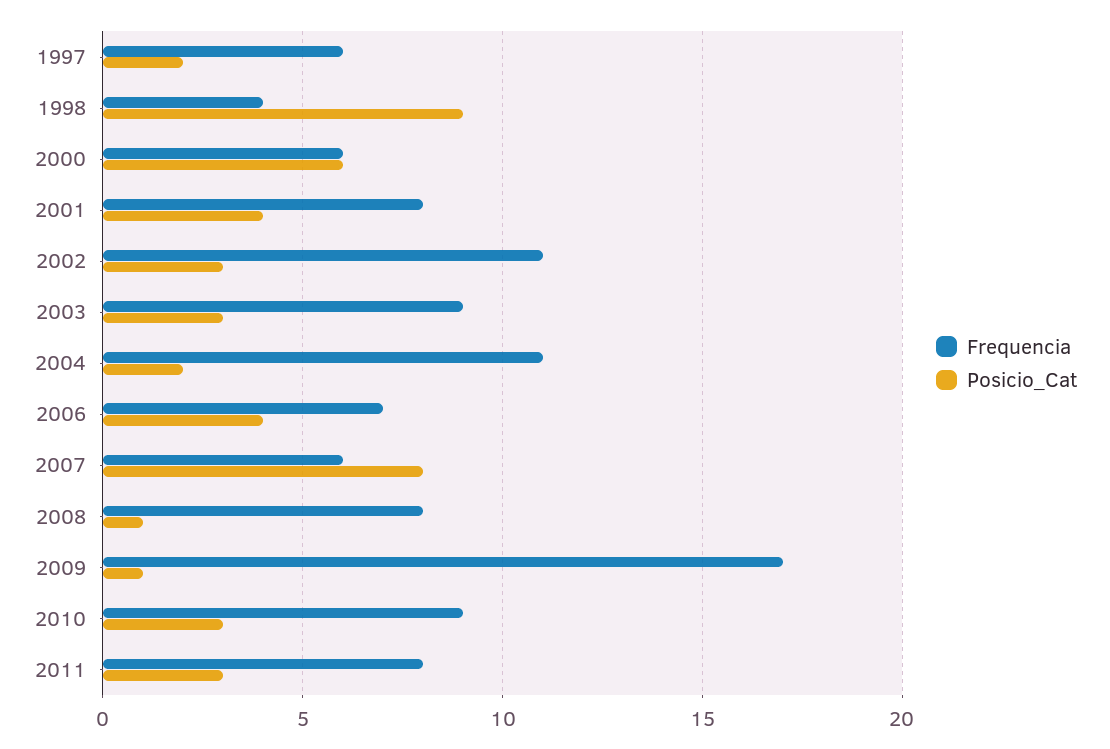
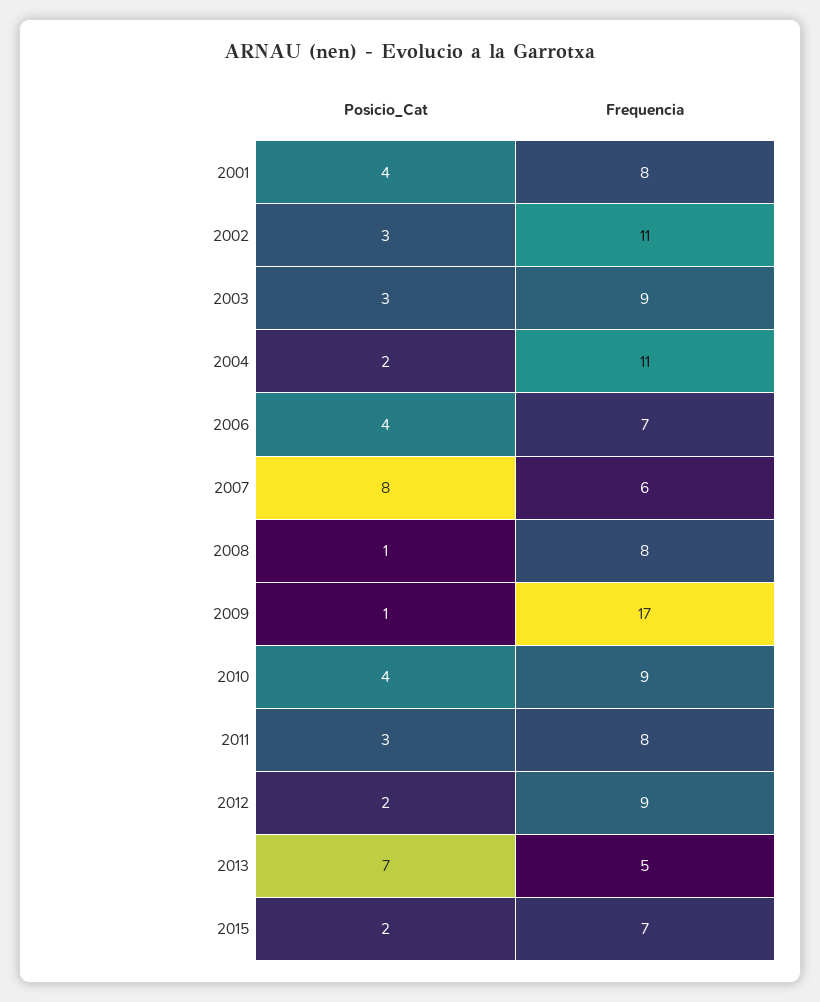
Frequencia, 1997: 6 -> none
Posicio_Cat, 1997: 2 -> none
Frequencia, 1998: 4 -> none
Posicio_Cat, 1998: 9 -> none
Frequencia, 2000: 6 -> none
Posicio_Cat, 2000: 6 -> none
Posicio_Cat, 2010: 3 -> 4
Posicio_Cat, 2012: none -> 2
Frequencia, 2012: none -> 9
Posicio_Cat, 2013: none -> 7
Frequencia, 2013: none -> 5
Posicio_Cat, 2015: none -> 2
Frequencia, 2015: none -> 7

